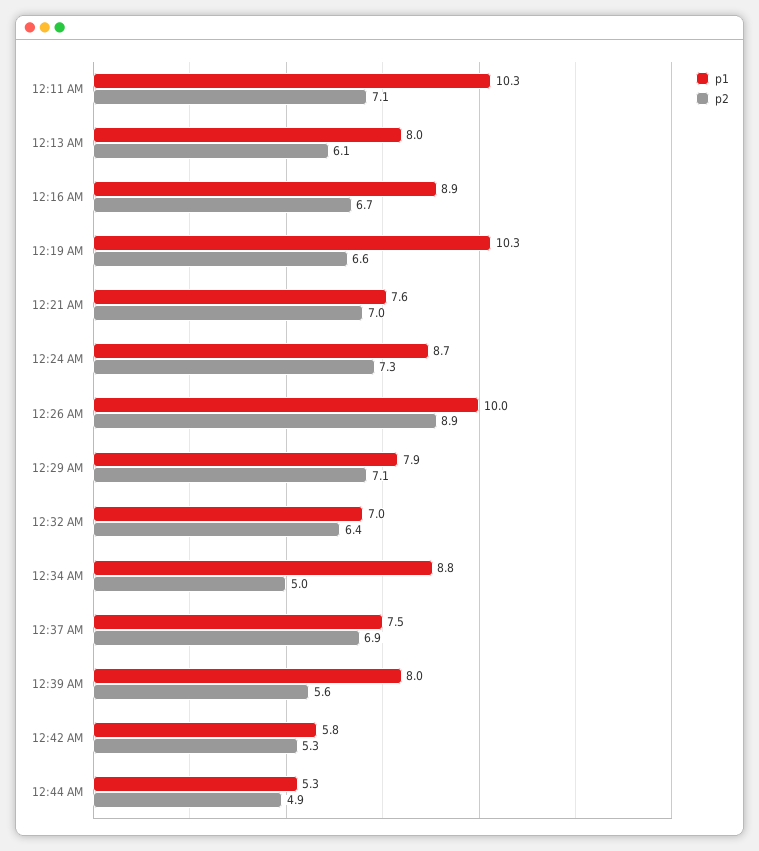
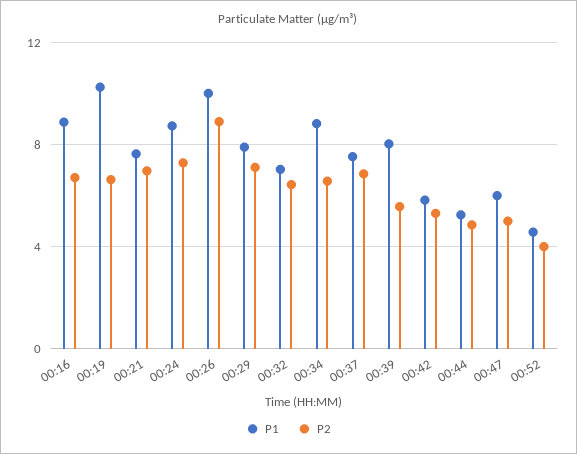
p1, 12:11 AM: 10.3 -> none
p2, 12:11 AM: 7.1 -> none
p1, 12:13 AM: 8 -> none
p2, 12:13 AM: 6.1 -> none
p2, 12:34 AM: 5 -> 6.5
p1, 00:47: none -> 6
p2, 00:47: none -> 5
p1, 00:52: none -> 4.5
p2, 00:52: none -> 4

